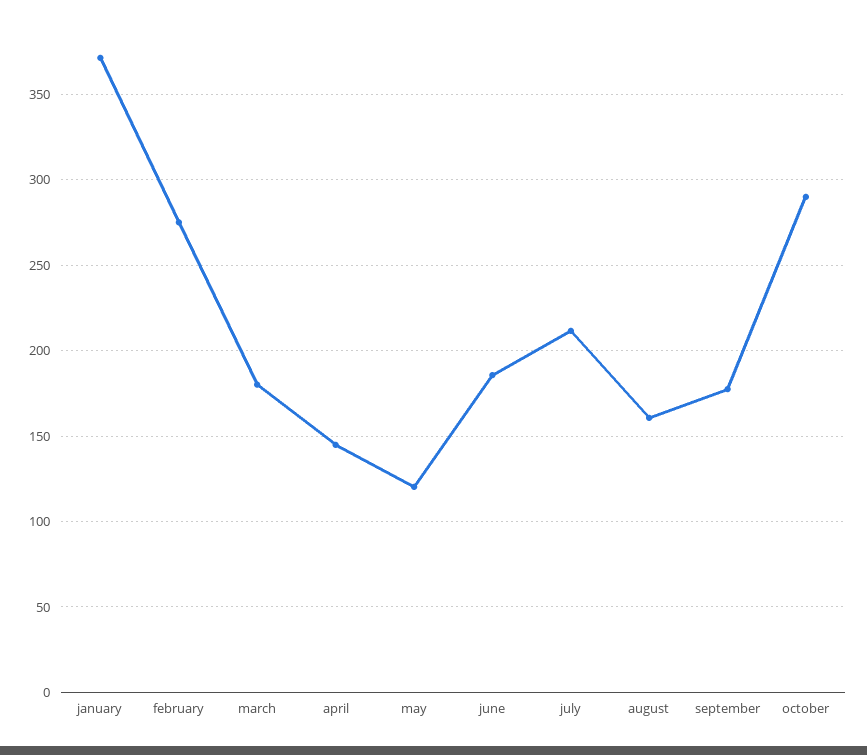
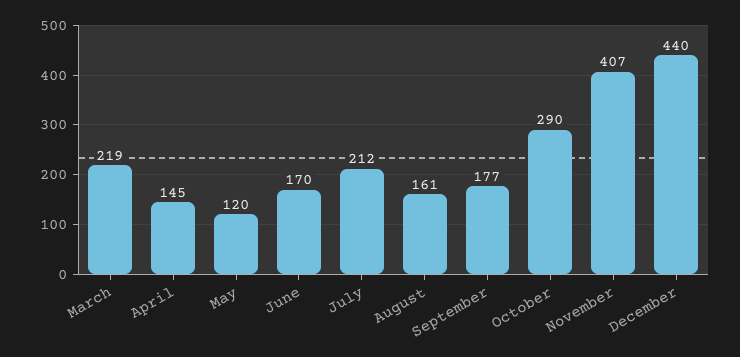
january: 370 -> none
february: 275 -> none
march: 180 -> 219
june: 185 -> 170
November: none -> 407
December: none -> 440

